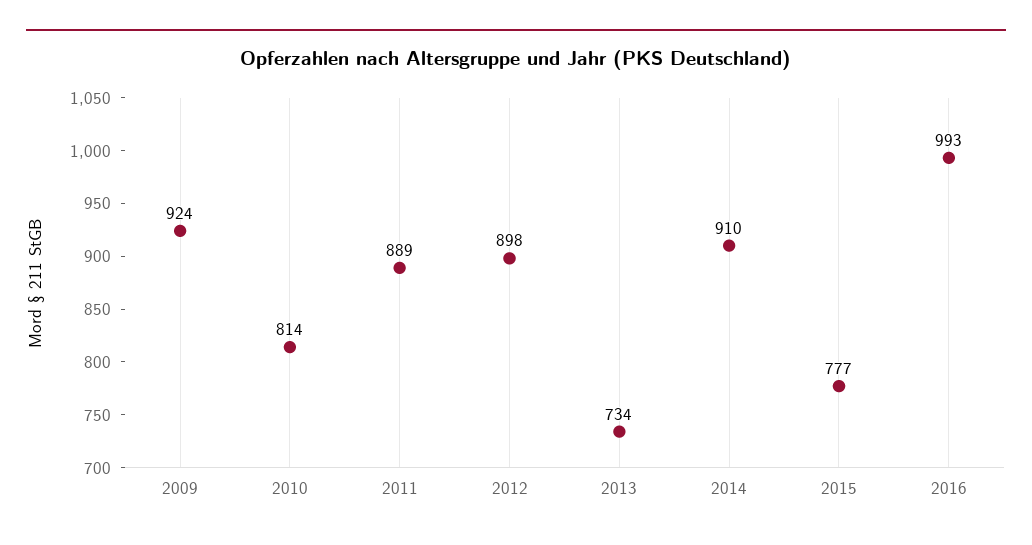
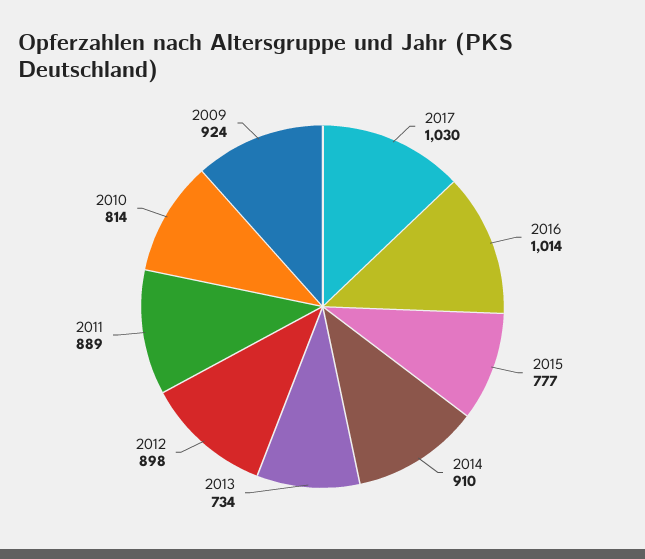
2016: 993 -> 1014
2017: none -> 1030

